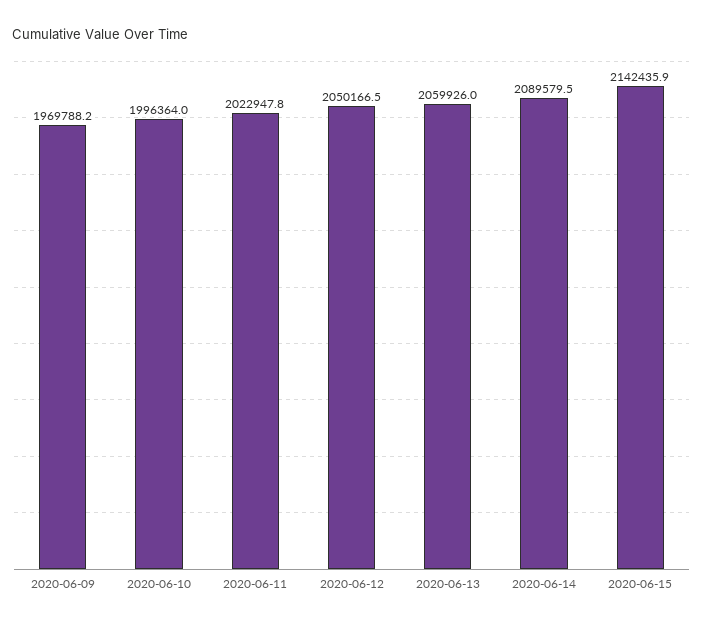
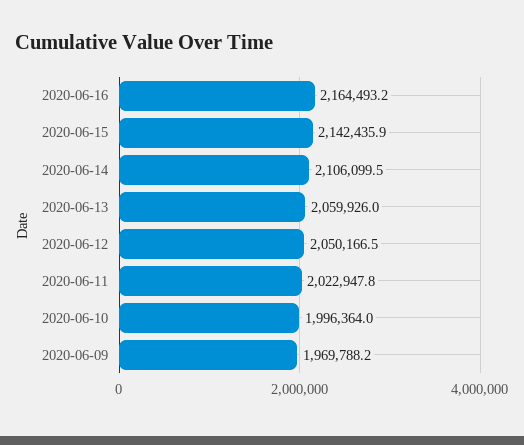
2020-06-14: 2089579.5 -> 2106099.5
2020-06-16: none -> 2164493.2

